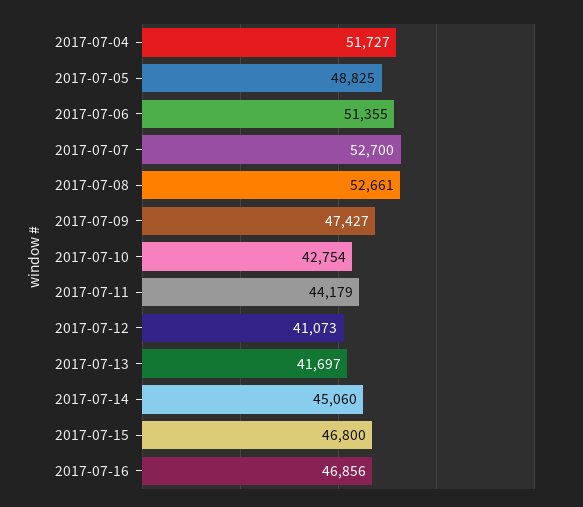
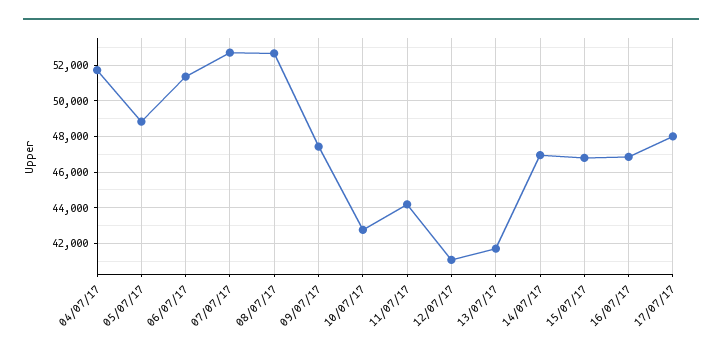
2017-07-14: 45060 -> 47000
17/07/17: none -> 48000

